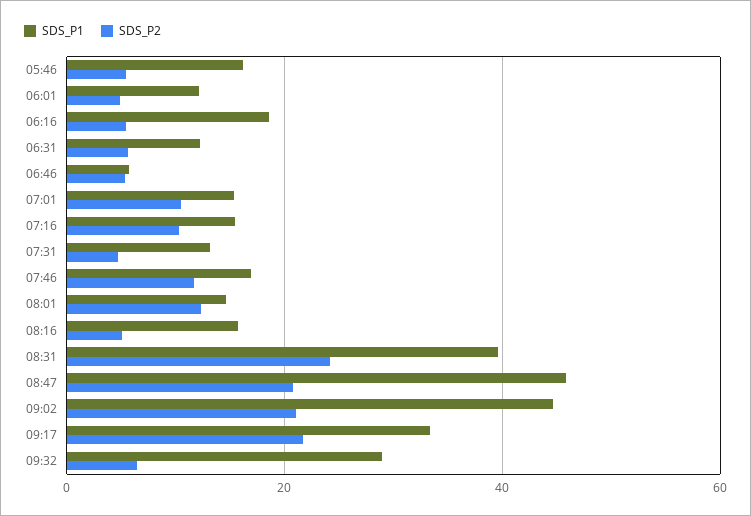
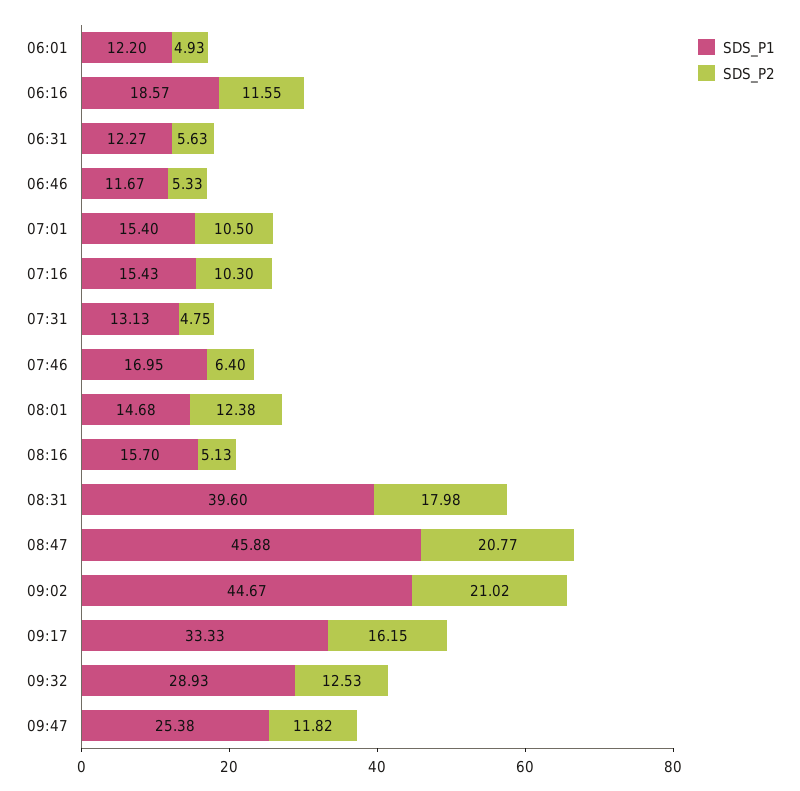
SDS_P1, 05:46: 16 -> none
SDS_P2, 05:46: 6 -> none
SDS_P2, 06:16: 6 -> 11.55
SDS_P1, 06:46: 6 -> 11.67
SDS_P2, 07:46: 12 -> 6.4
SDS_P2, 08:31: 24 -> 17.98
SDS_P2, 09:17: 22 -> 16.15
SDS_P2, 09:32: 6 -> 12.53
SDS_P1, 09:47: none -> 25.38
SDS_P2, 09:47: none -> 11.82

